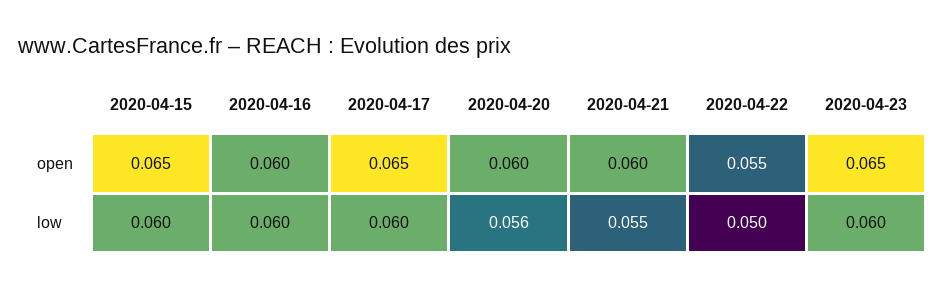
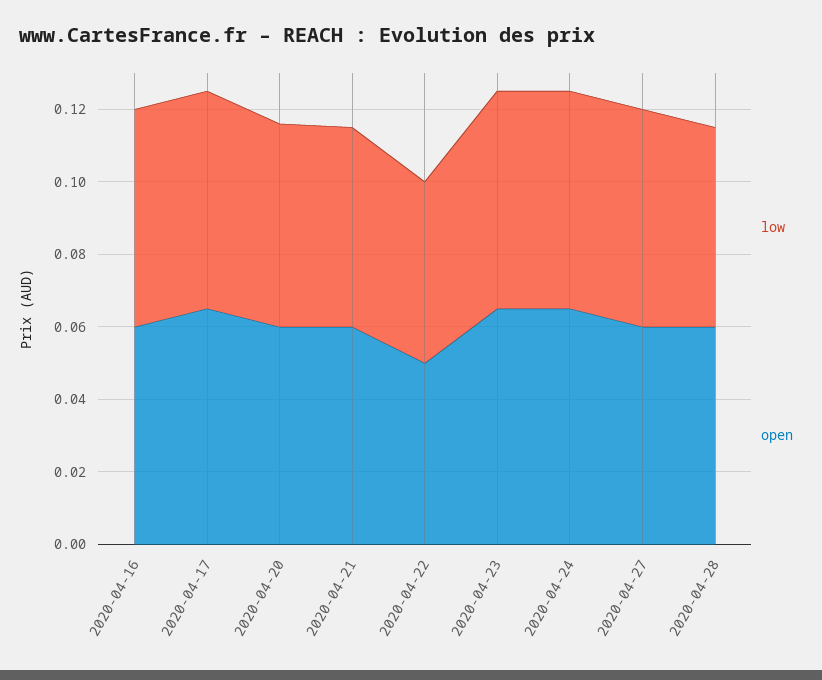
open, 2020-04-15: 0.065 -> none
open, 2020-04-22: 0.055 -> 0.05
low, 2020-04-15: 0.06 -> none
low, 2020-04-24: none -> 0.06
open, 2020-04-24: none -> 0.065
low, 2020-04-27: none -> 0.06
open, 2020-04-27: none -> 0.06
low, 2020-04-28: none -> 0.055
open, 2020-04-28: none -> 0.06

